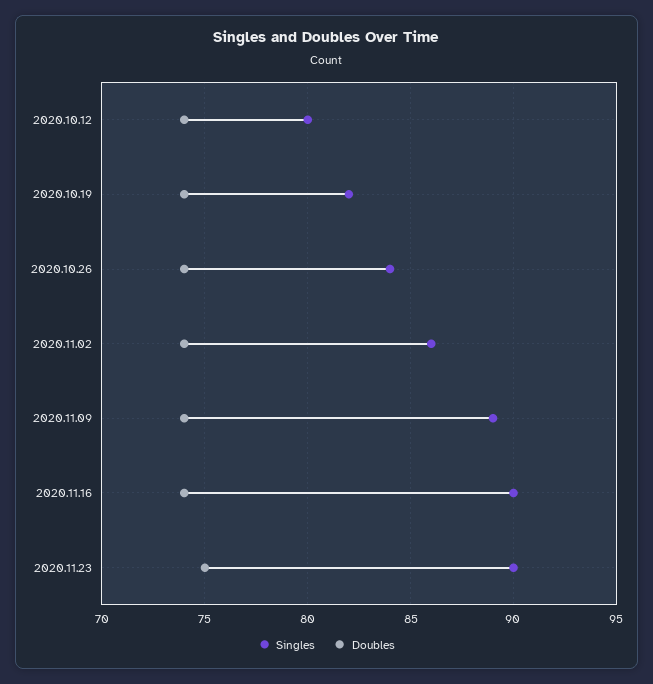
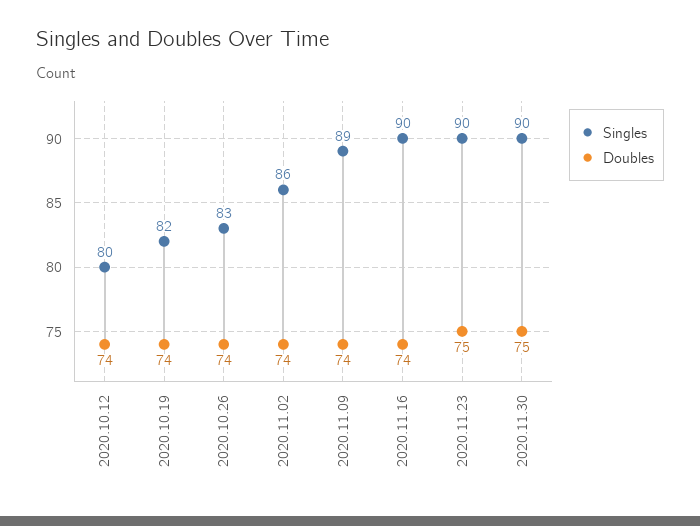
Singles, 2020.10.26: 84 -> 83
Singles, 2020.11.30: none -> 90
Doubles, 2020.11.30: none -> 75

